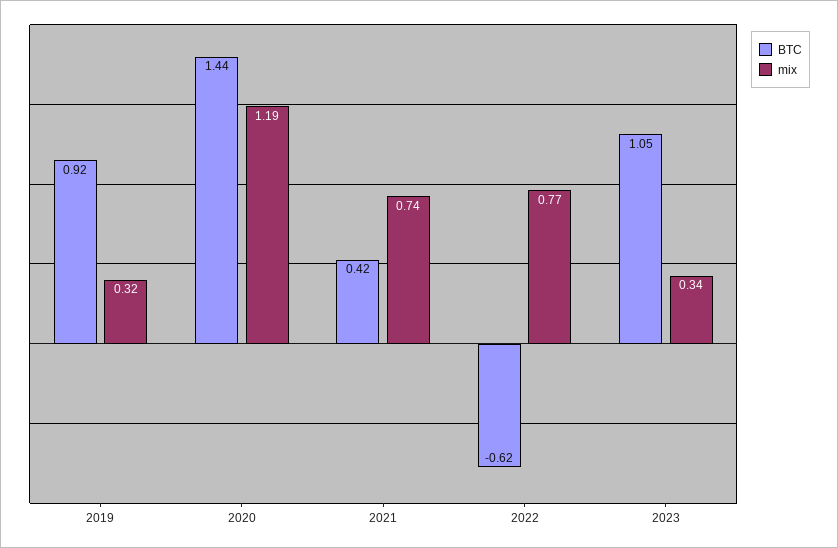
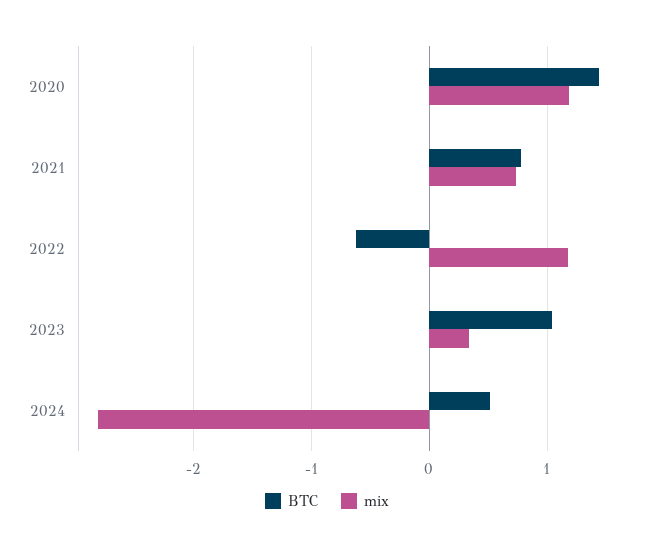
BTC, 2019: 0.92 -> none
mix, 2019: 0.32 -> none
BTC, 2021: 0.42 -> 0.8
mix, 2022: 0.77 -> 1.2
BTC, 2024: none -> 0.5
mix, 2024: none -> -2.8

